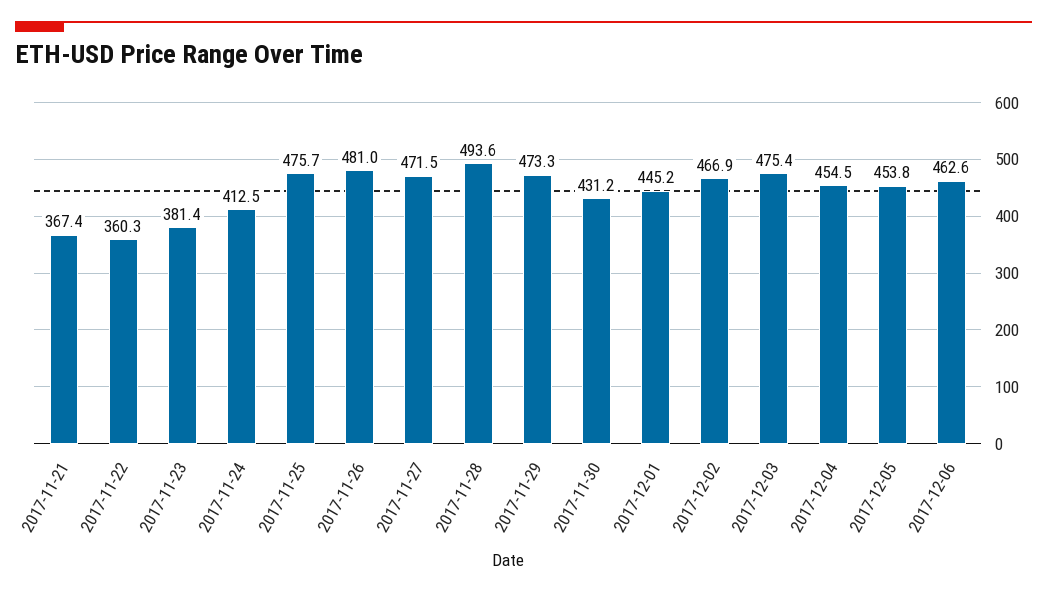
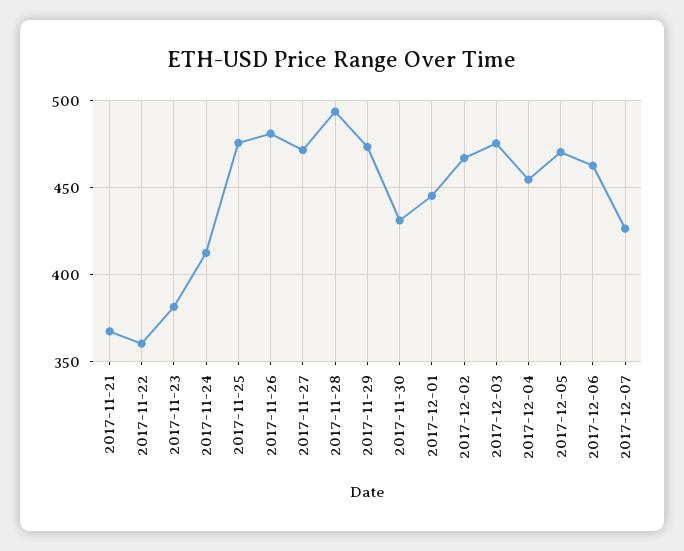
2017-12-05: 453.8 -> 470
2017-12-07: none -> 425

